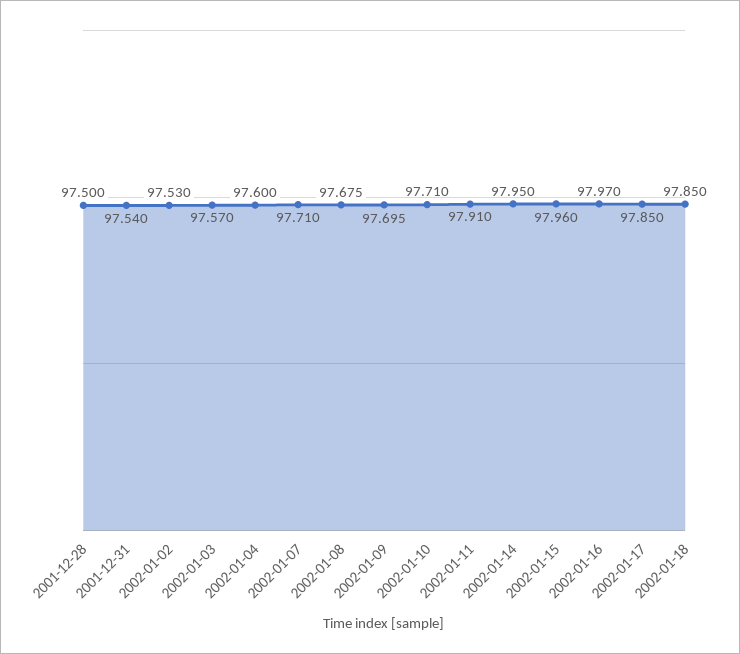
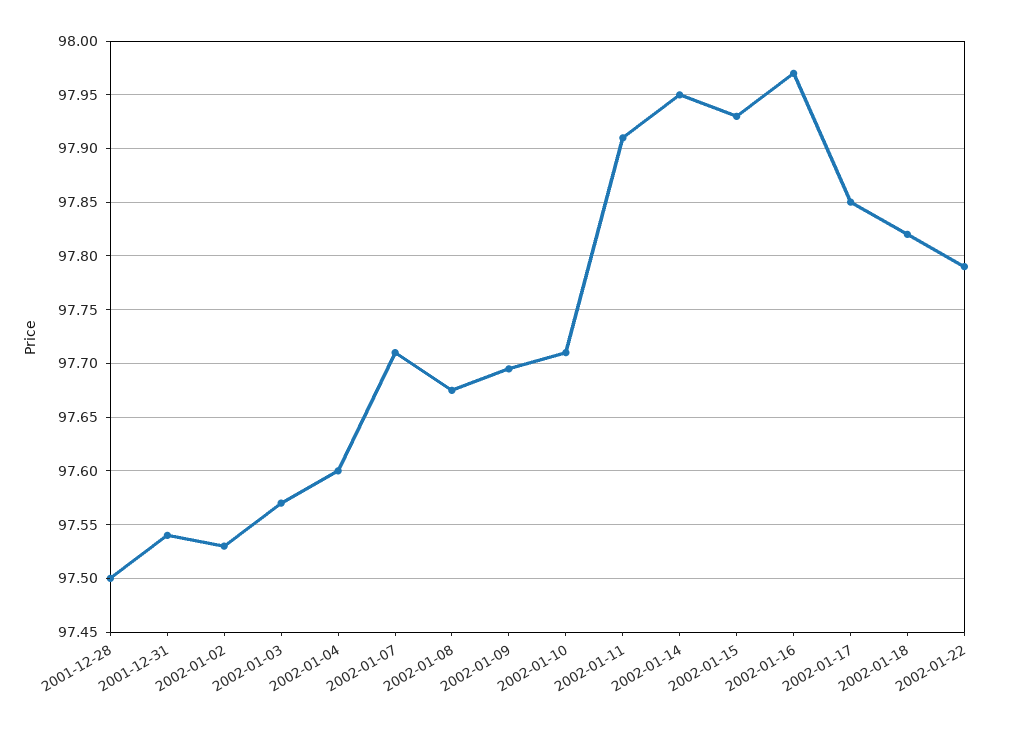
2002-01-15: 97.96 -> 97.93
2002-01-18: 97.85 -> 97.82
2002-01-22: none -> 97.79

